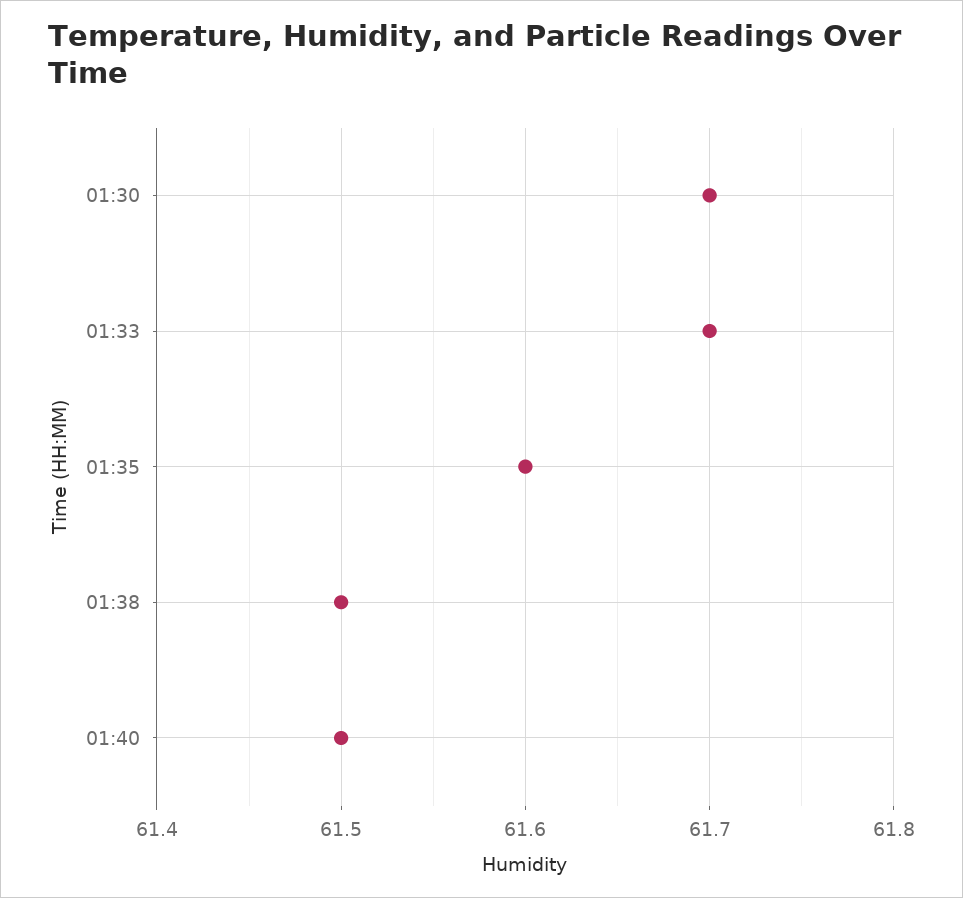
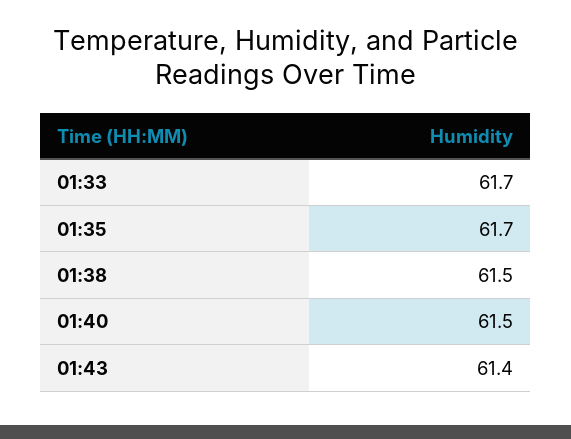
01:30: 61.7 -> none
01:35: 61.6 -> 61.7
01:43: none -> 61.4

